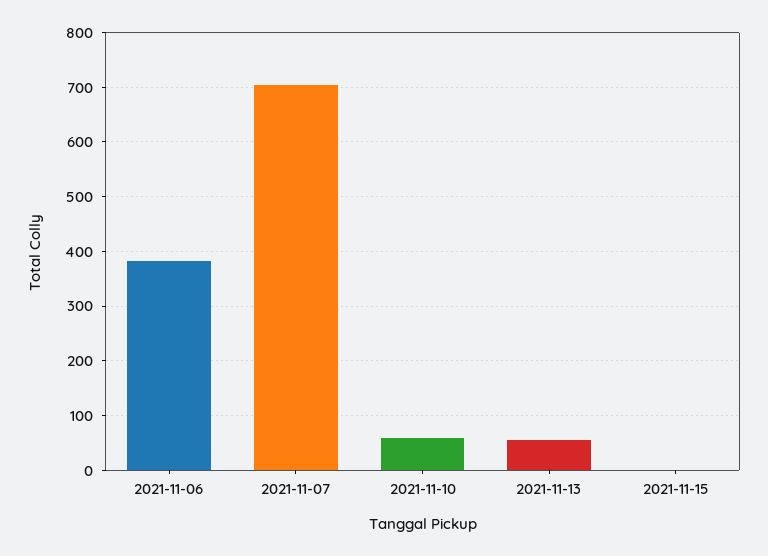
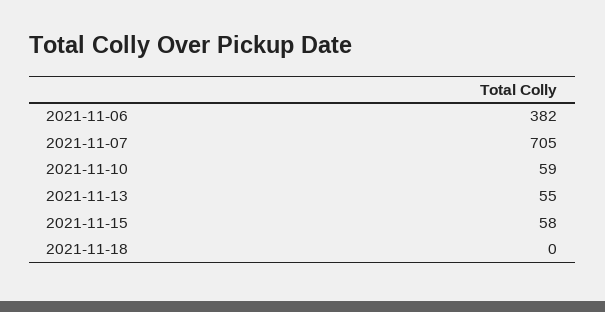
2021-11-15: 0 -> 58
2021-11-18: none -> 0

